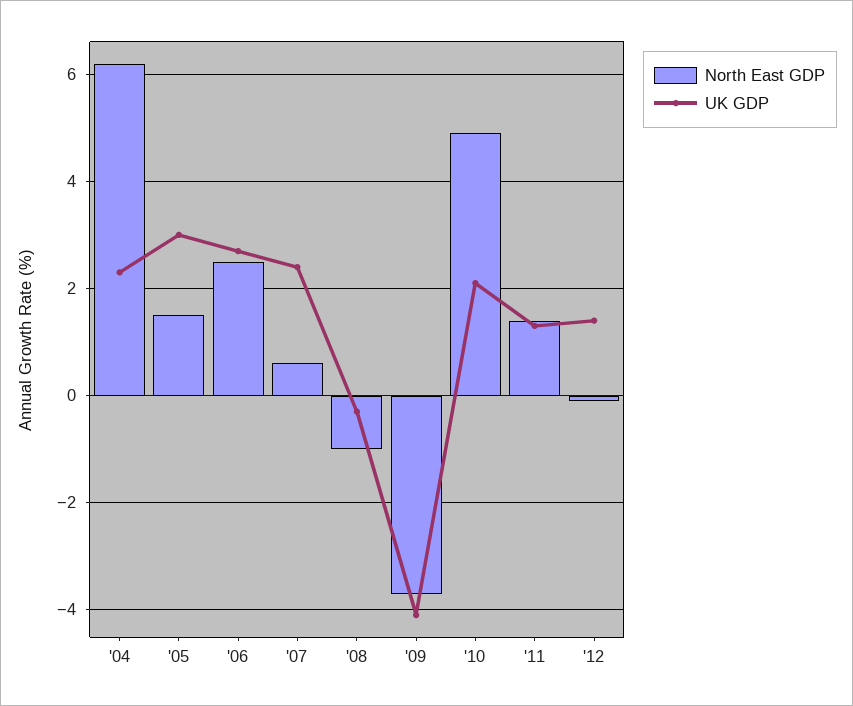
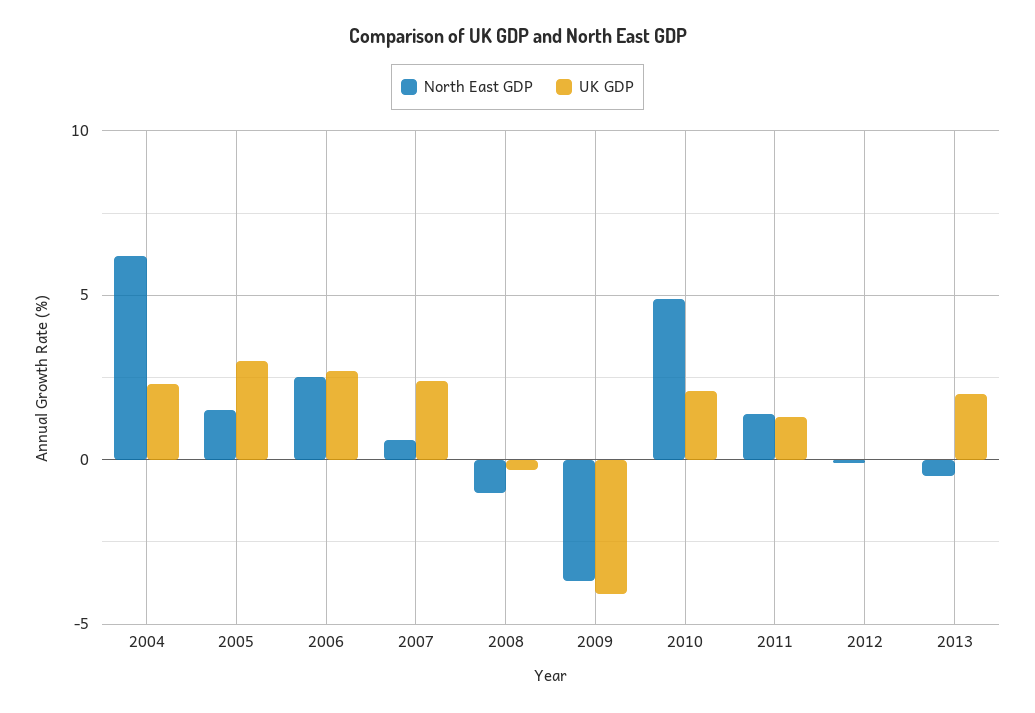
UK GDP, '12: 1.5 -> 0
North East GDP, 2013: none -> -0.5
UK GDP, 2013: none -> 2

